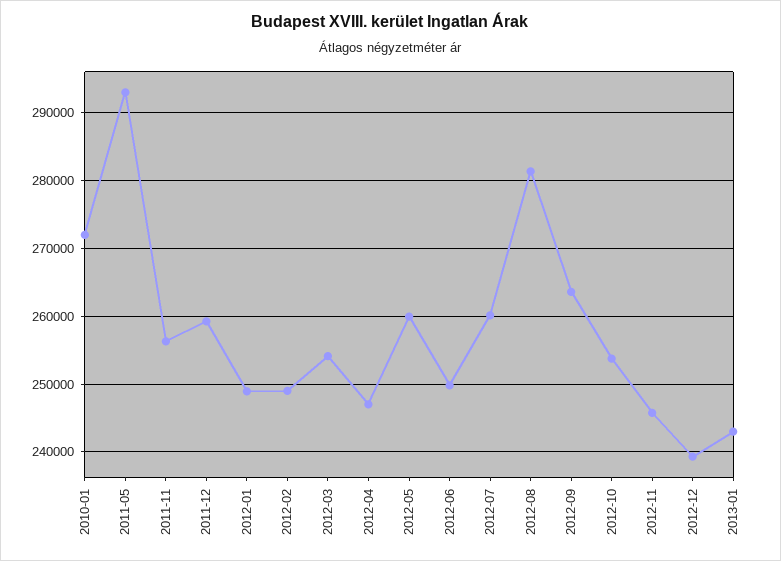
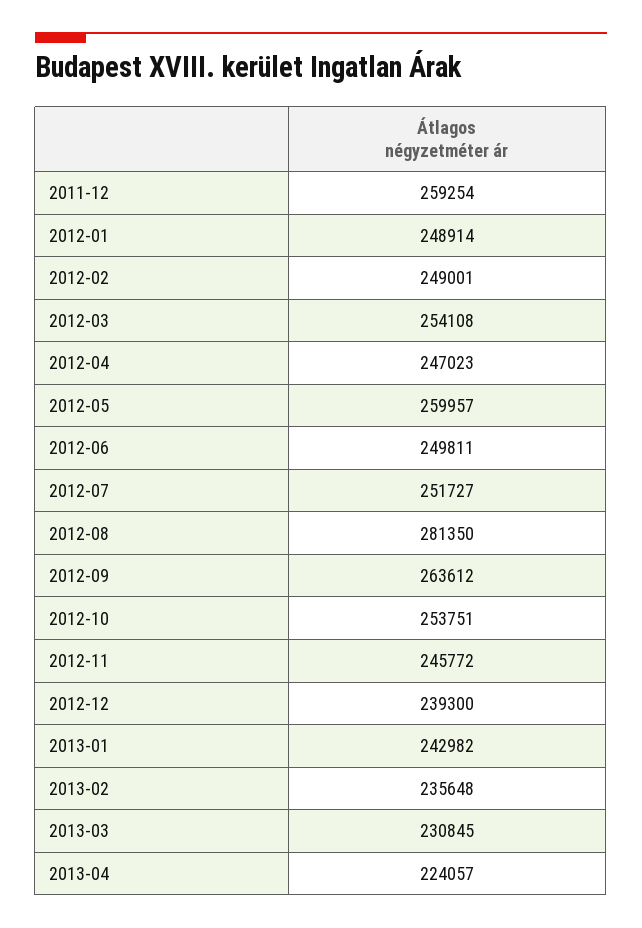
2010-01: 272000 -> none
2011-05: 293000 -> none
2011-11: 256000 -> none
2012-07: 260000 -> 251727
2013-02: none -> 235648
2013-03: none -> 230845
2013-04: none -> 224057

